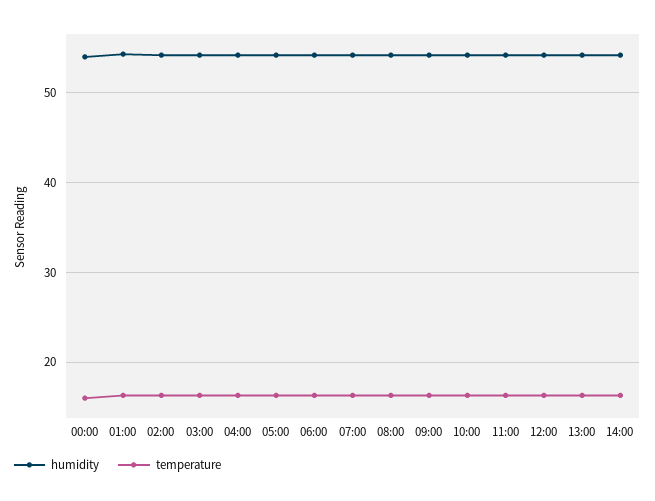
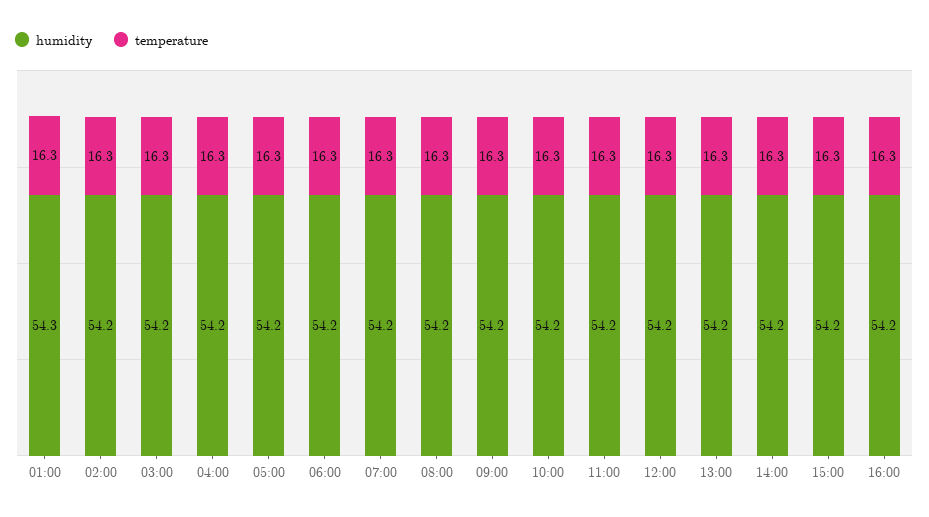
humidity, 00:00: 54 -> none
temperature, 00:00: 16 -> none
humidity, 15:00: none -> 54.2
temperature, 15:00: none -> 16.3
humidity, 16:00: none -> 54.2
temperature, 16:00: none -> 16.3

